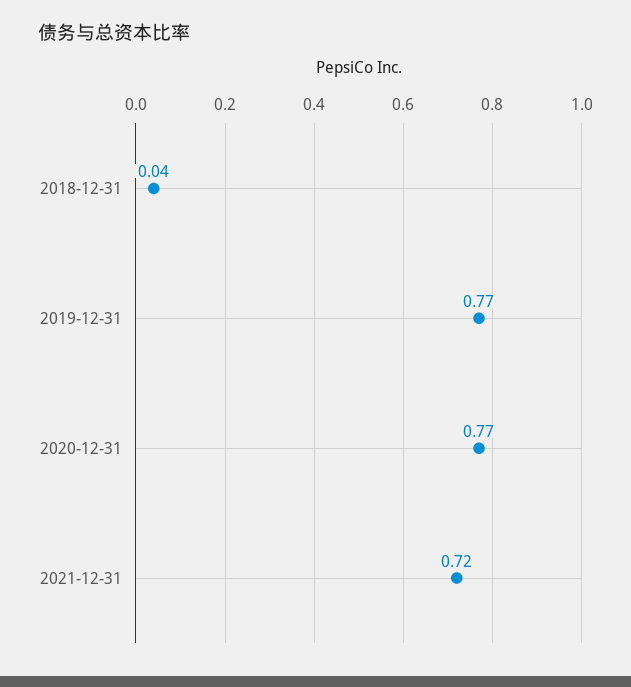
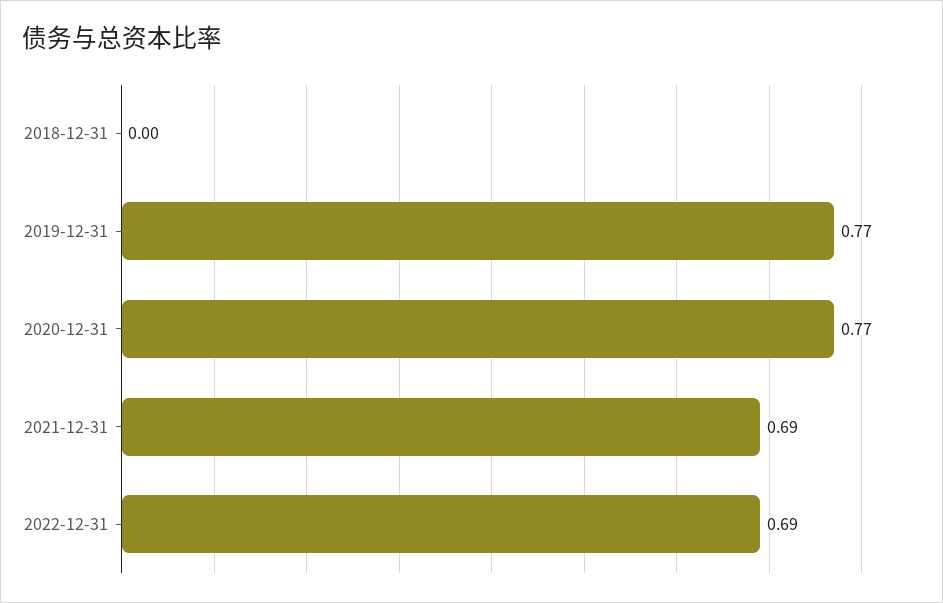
2018-12-31: 0.04 -> 0
2021-12-31: 0.72 -> 0.69
2022-12-31: none -> 0.69

